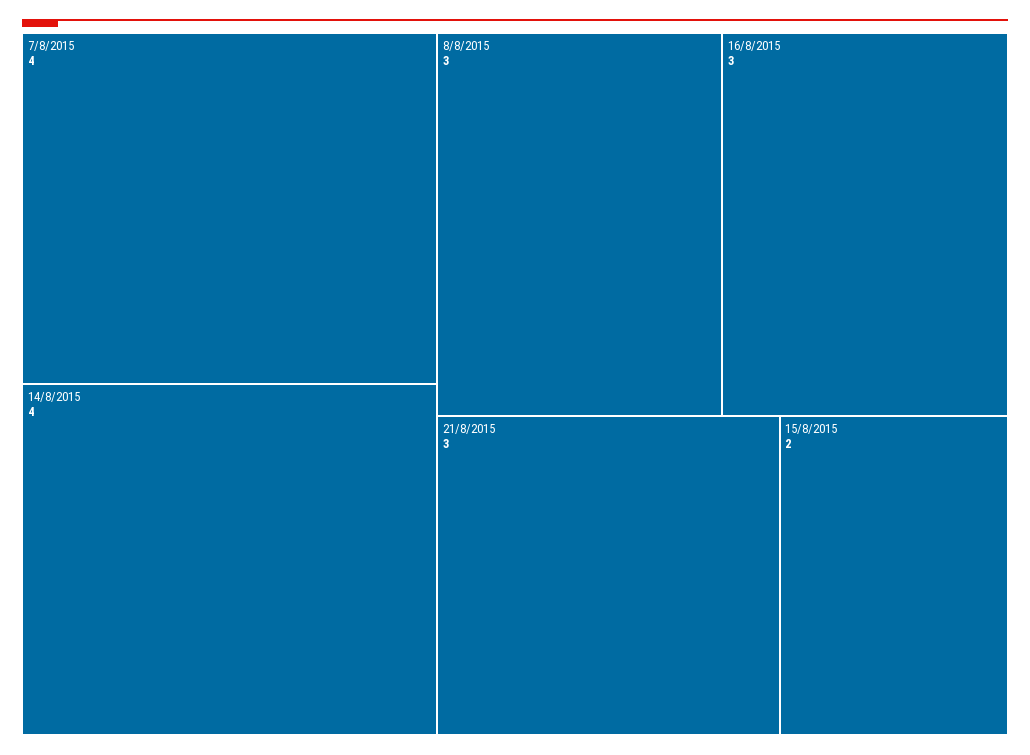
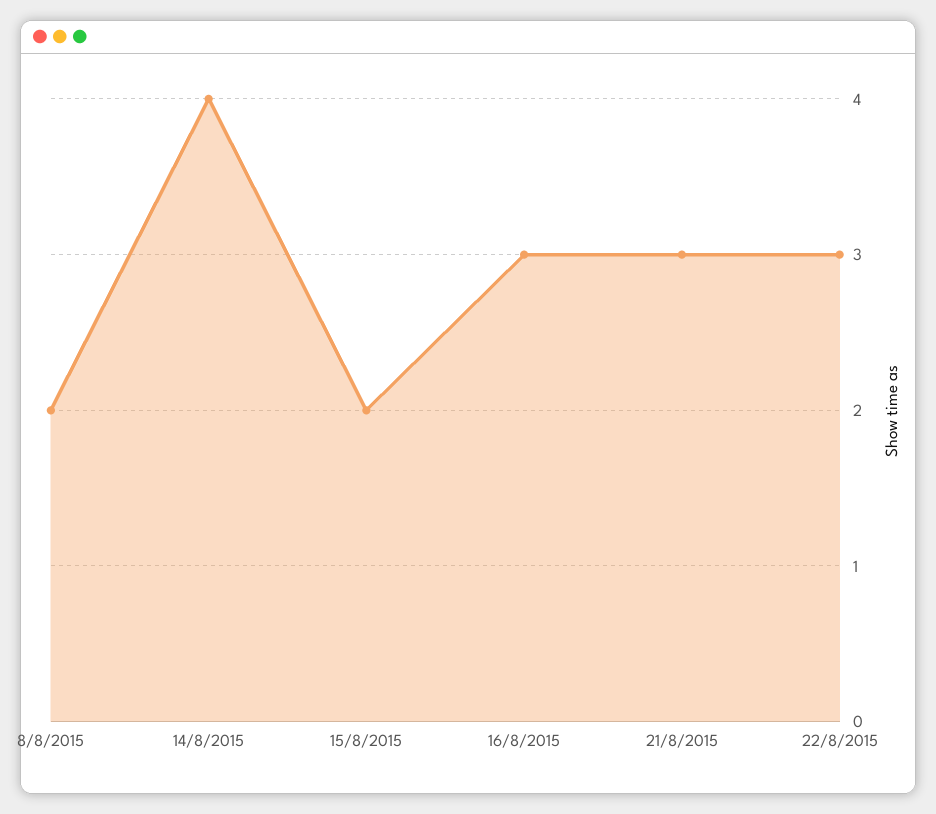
7/8/2015: 4 -> none
8/8/2015: 3 -> 2
22/8/2015: none -> 3

